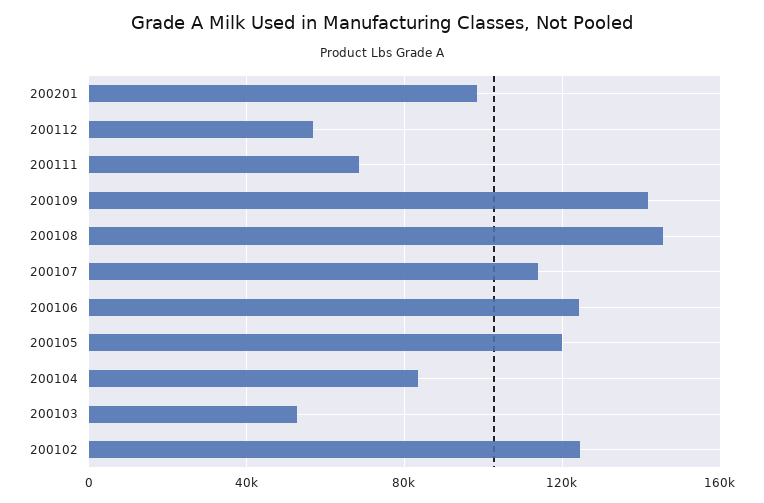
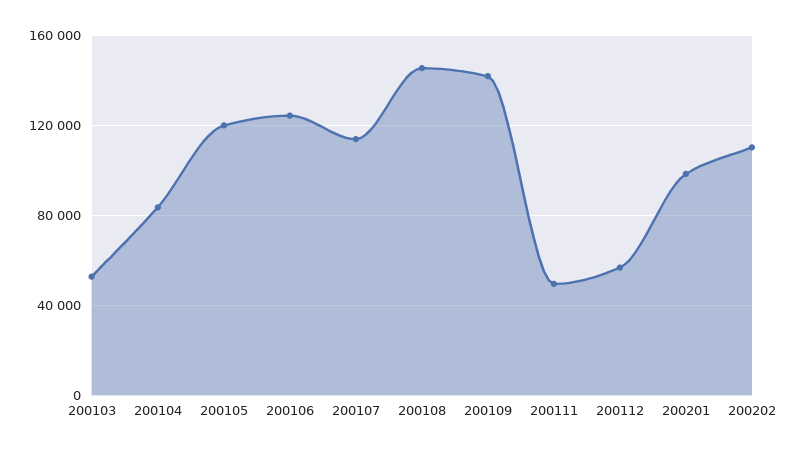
200111: 70000 -> 50000
200102: 125000 -> none
200202: none -> 110000

